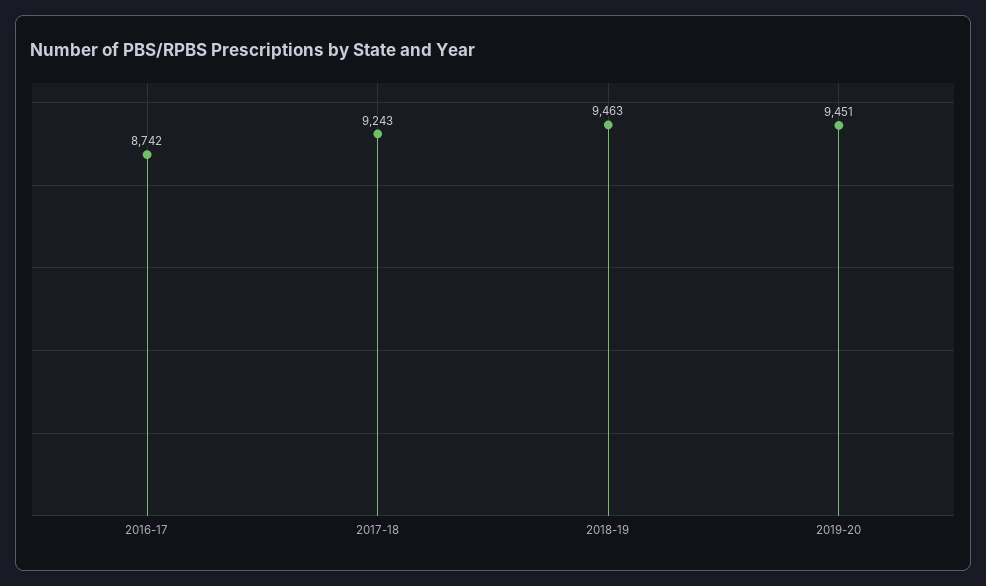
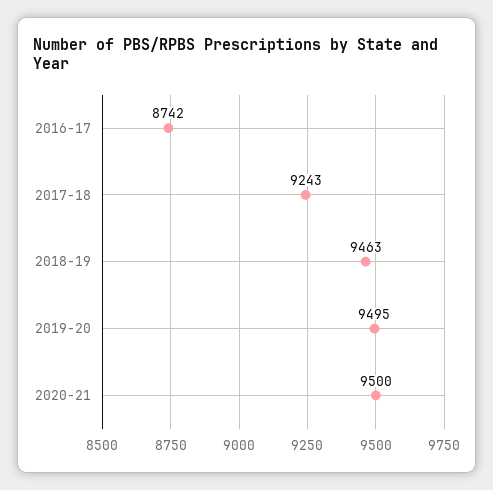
2019-20: 9451 -> 9495
2020-21: none -> 9500

